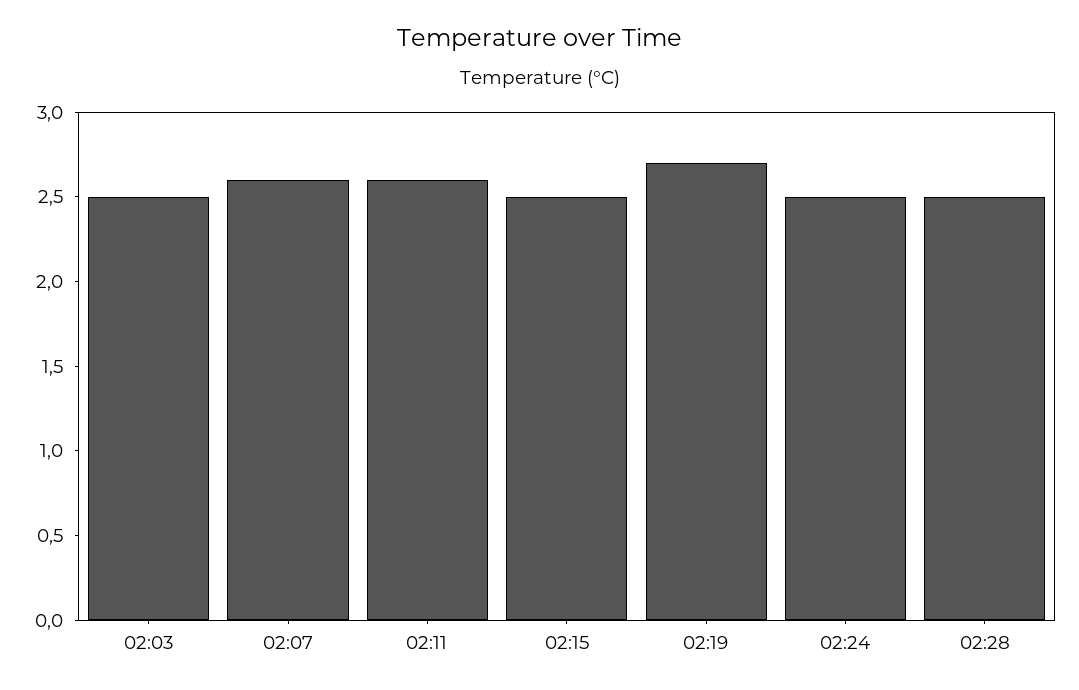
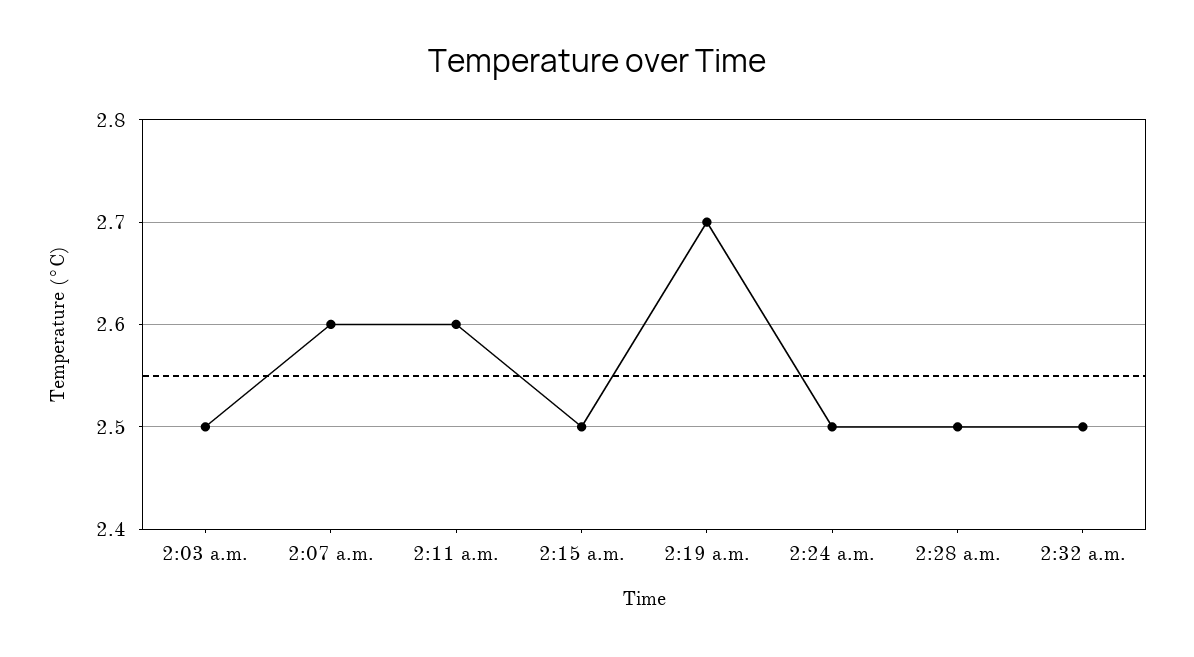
2:32 a.m.: none -> 2.5

